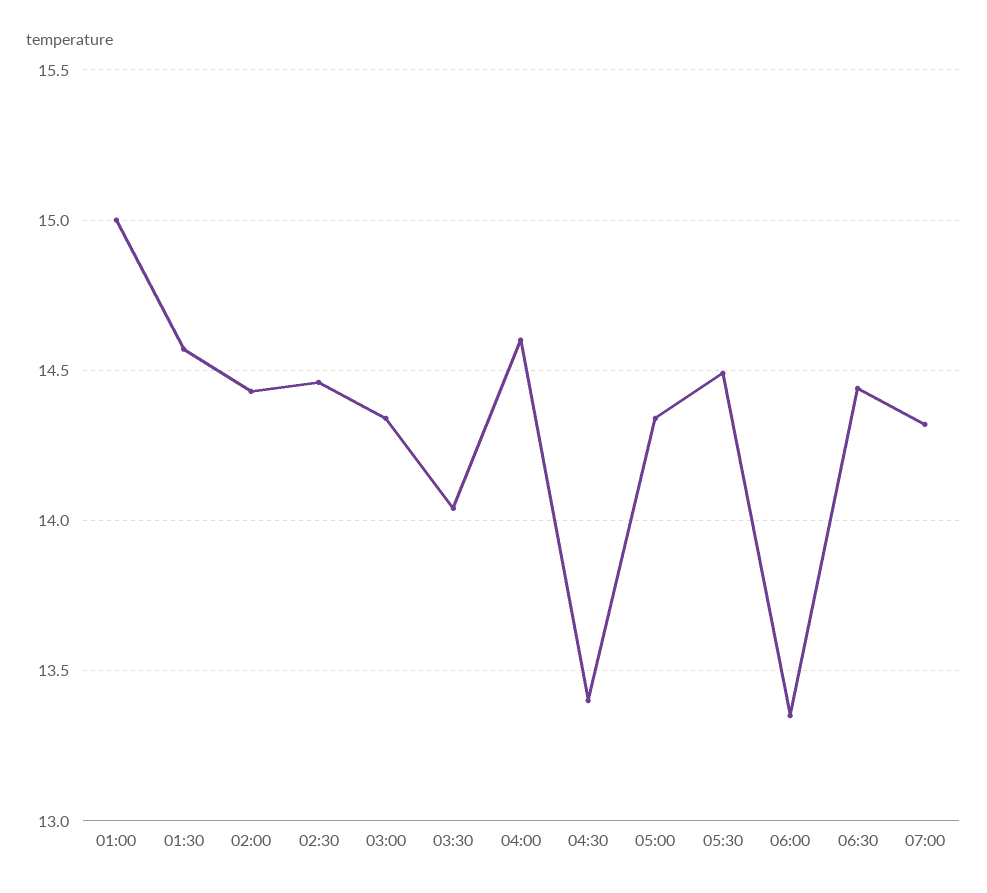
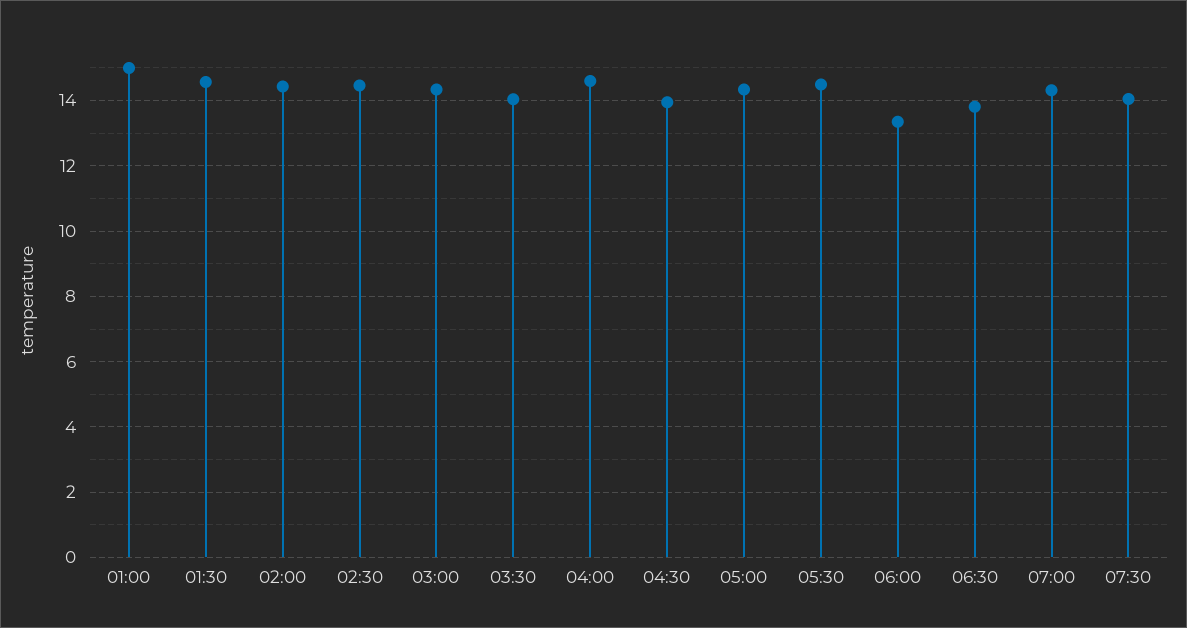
04:30: 13.4 -> 14
06:30: 14.45 -> 13.8
07:30: none -> 14

